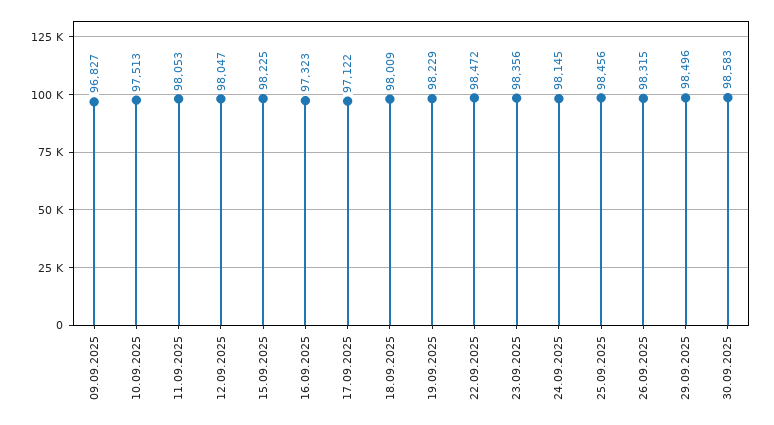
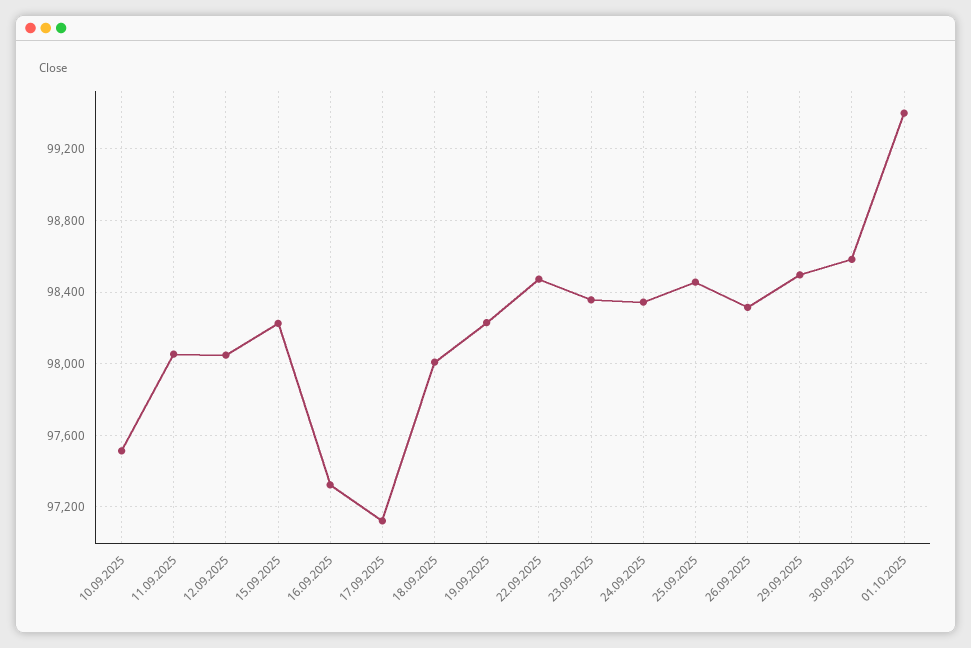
09.09.2025: 96827 -> none
24.09.2025: 98145 -> 98350
01.10.2025: none -> 99400

